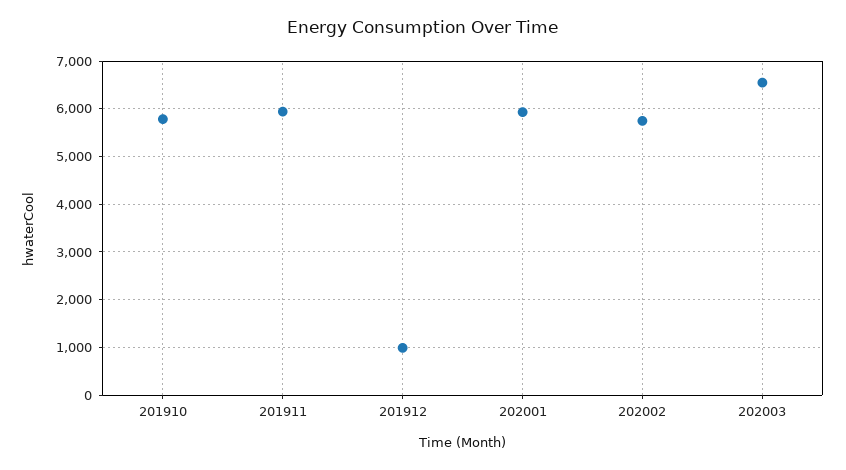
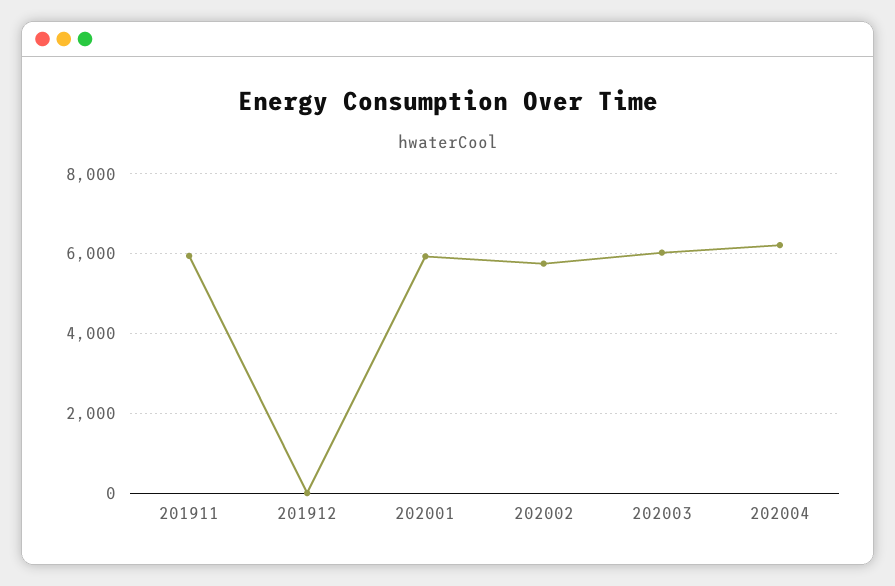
201910: 5800 -> none
201912: 1000 -> 0
202003: 6600 -> 6000
202004: none -> 6200

